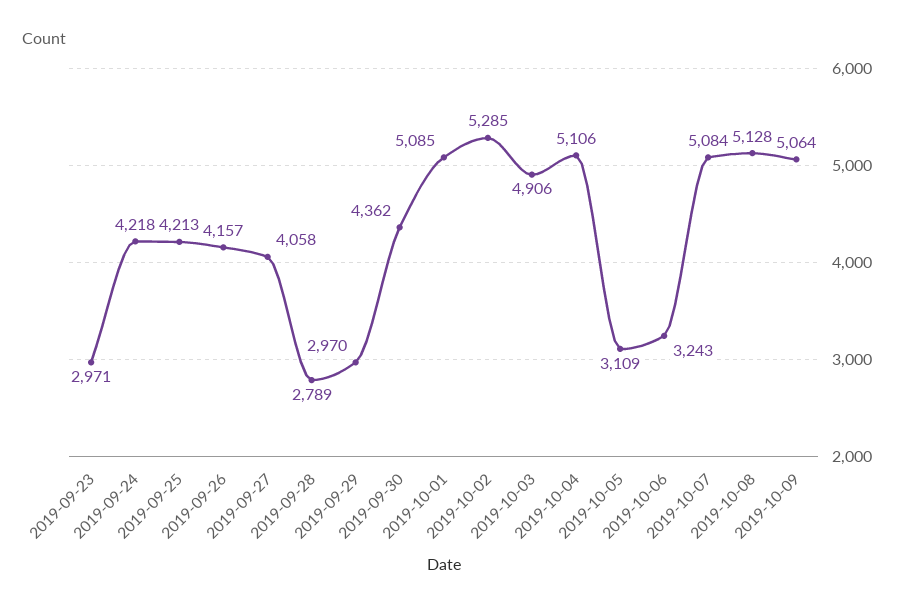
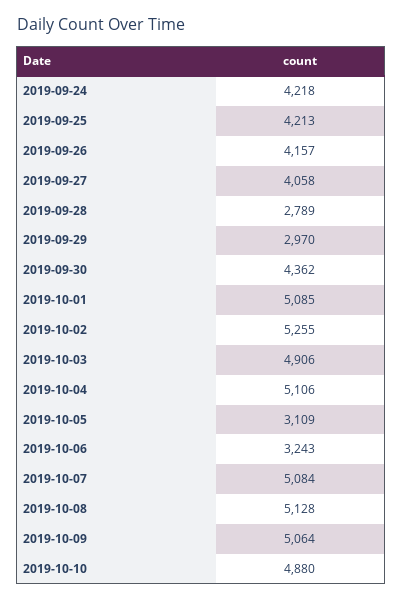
2019-09-23: 2971 -> none
2019-10-02: 5285 -> 5255
2019-10-10: none -> 4880

